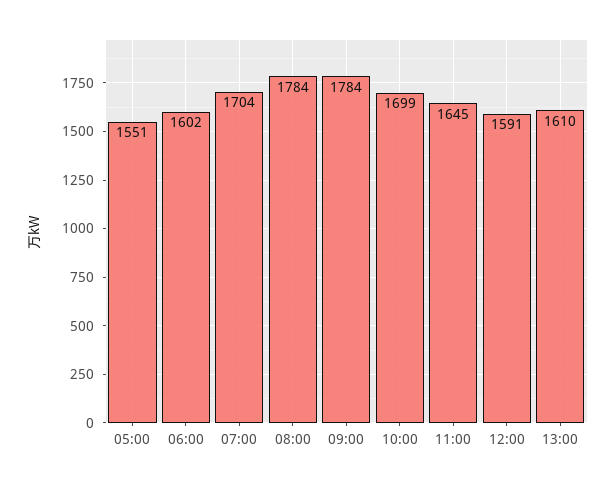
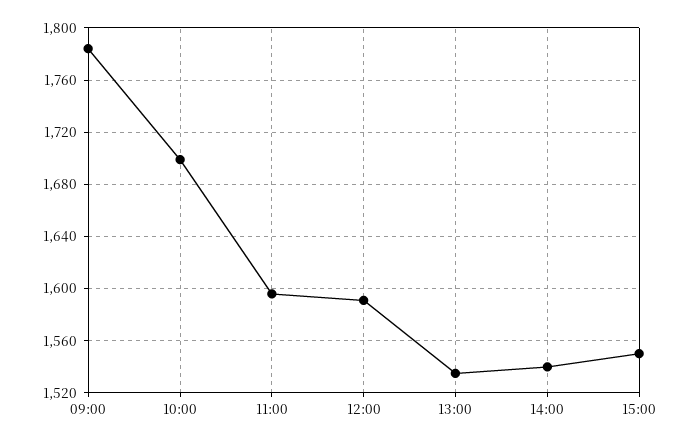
05:00: 1551 -> none
06:00: 1602 -> none
07:00: 1704 -> none
08:00: 1784 -> none
11:00: 1645 -> 1595
13:00: 1610 -> 1535
14:00: none -> 1540
15:00: none -> 1550

